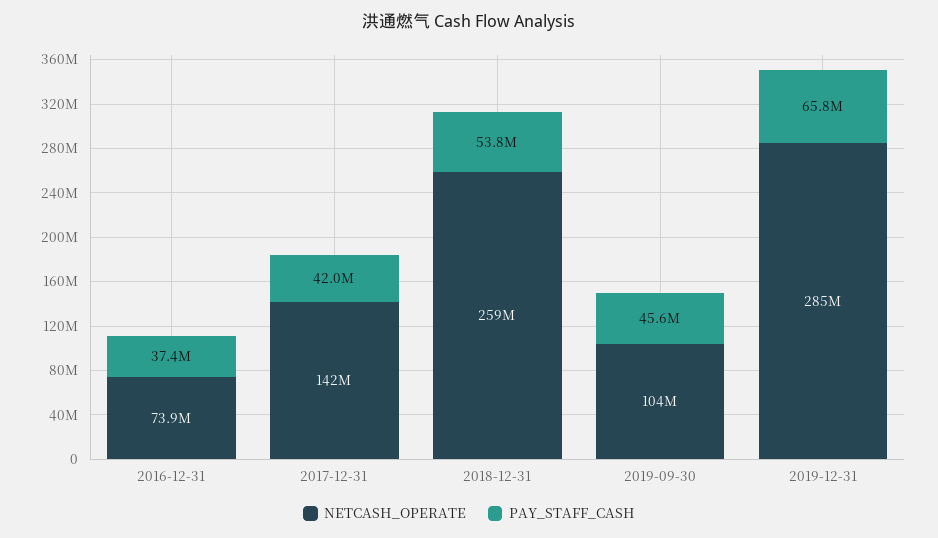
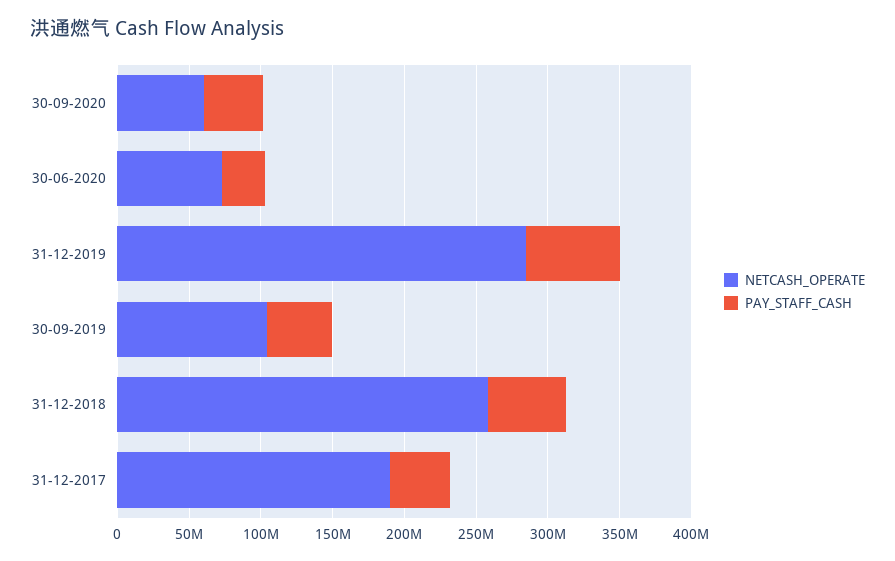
NETCASH_OPERATE, 2016-12-31: 73900000 -> none
PAY_STAFF_CASH, 2016-12-31: 37400000 -> none
NETCASH_OPERATE, 2017-12-31: 142000000 -> 190000000
NETCASH_OPERATE, 30-09-2020: none -> 60000000
PAY_STAFF_CASH, 30-09-2020: none -> 40000000
NETCASH_OPERATE, 30-06-2020: none -> 70000000
PAY_STAFF_CASH, 30-06-2020: none -> 30000000

